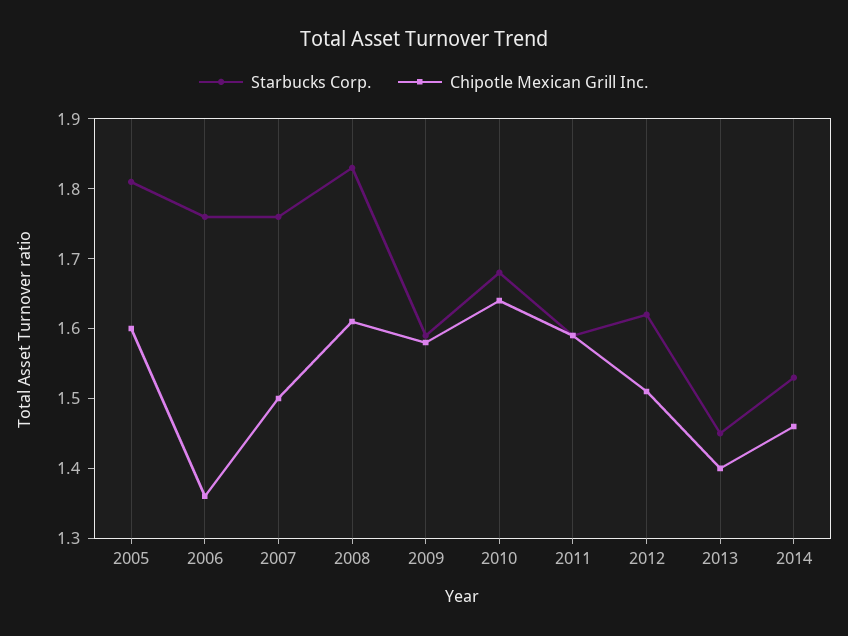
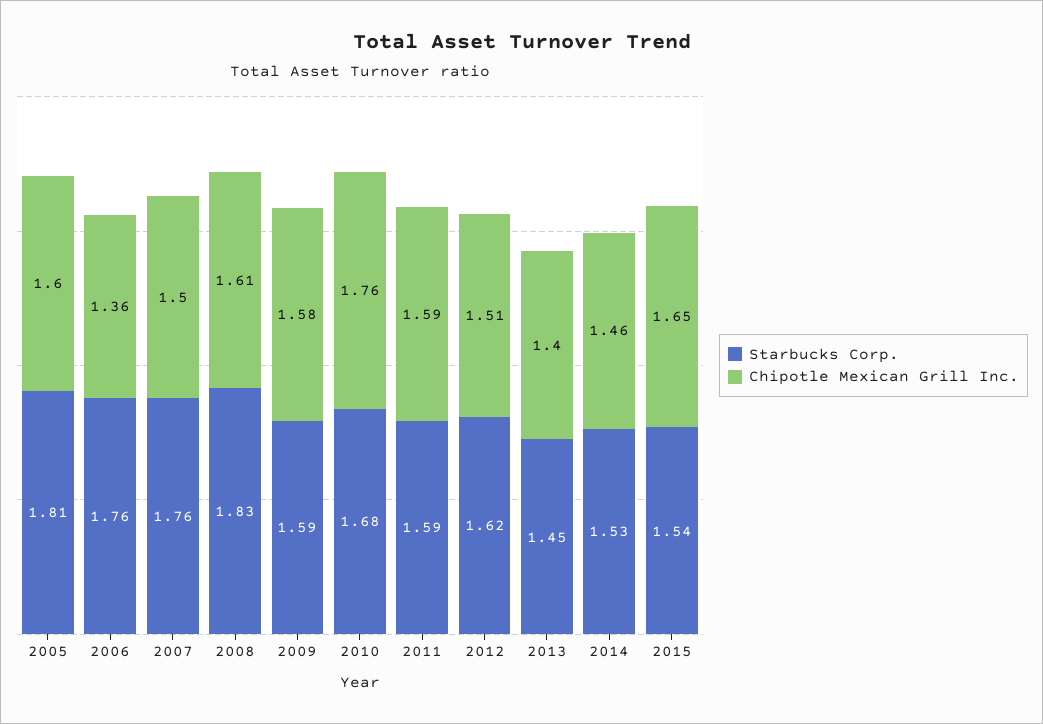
Chipotle Mexican Grill Inc., 2010: 1.65 -> 1.76
Starbucks Corp., 2015: none -> 1.54
Chipotle Mexican Grill Inc., 2015: none -> 1.65

